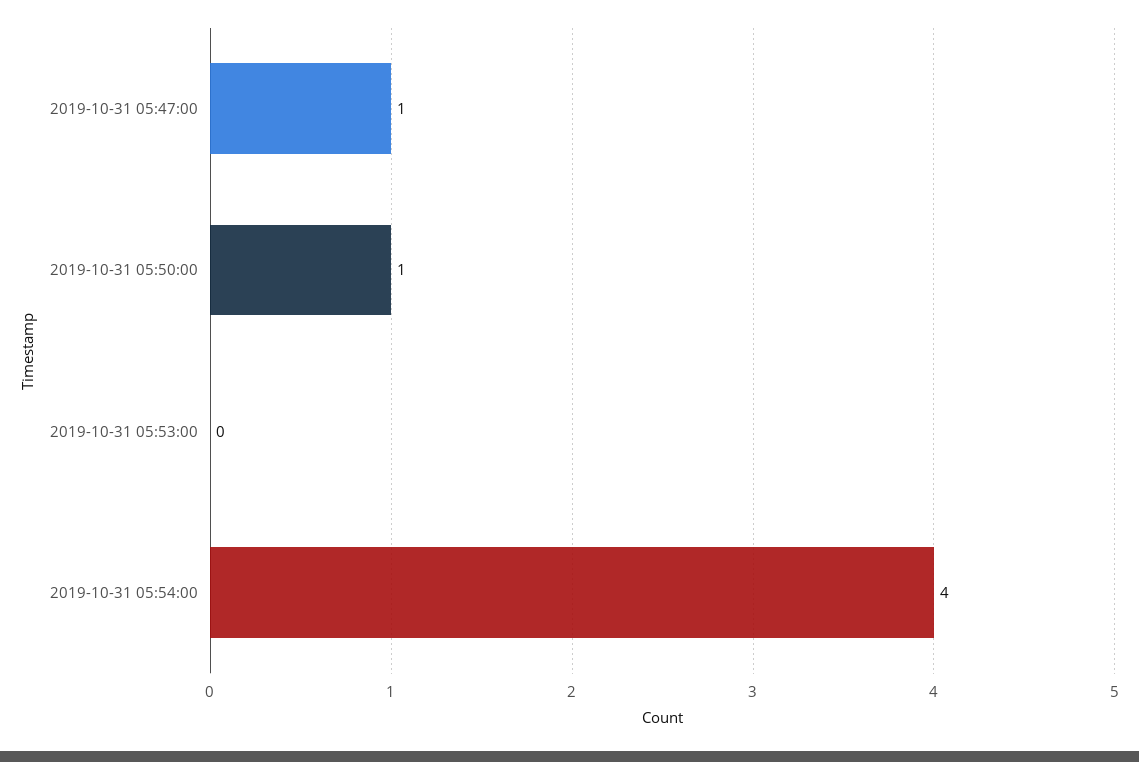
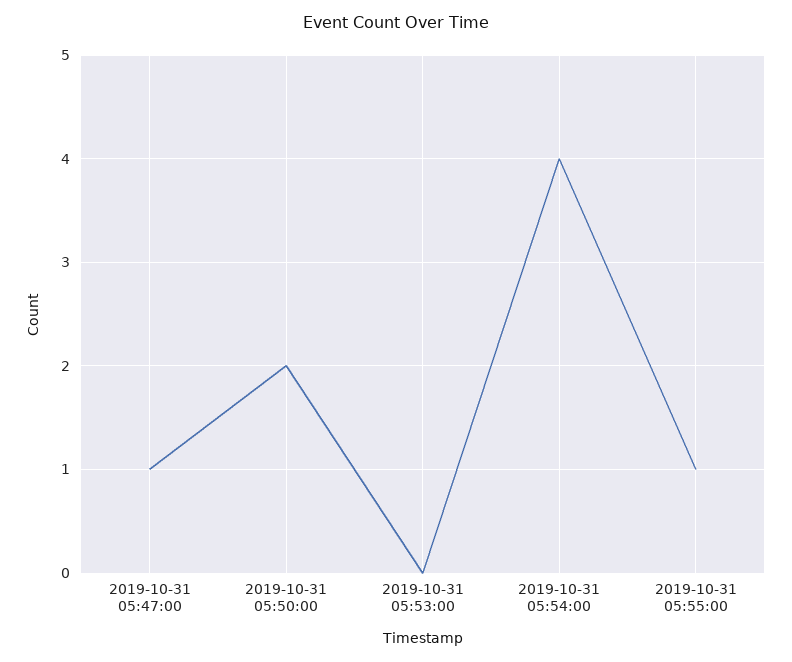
2019-10-31 05:50:00: 1 -> 2
2019-10-31 05:55:00: none -> 1

